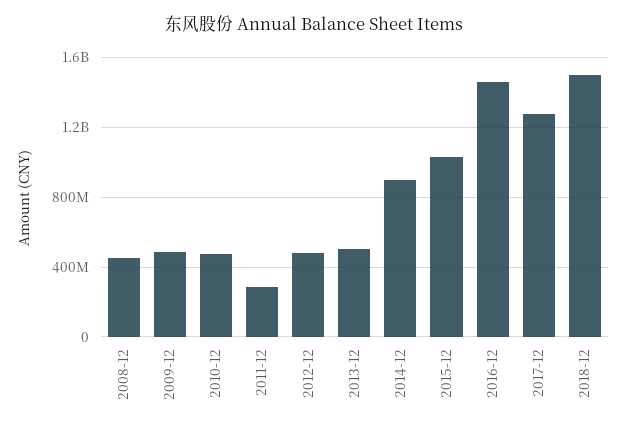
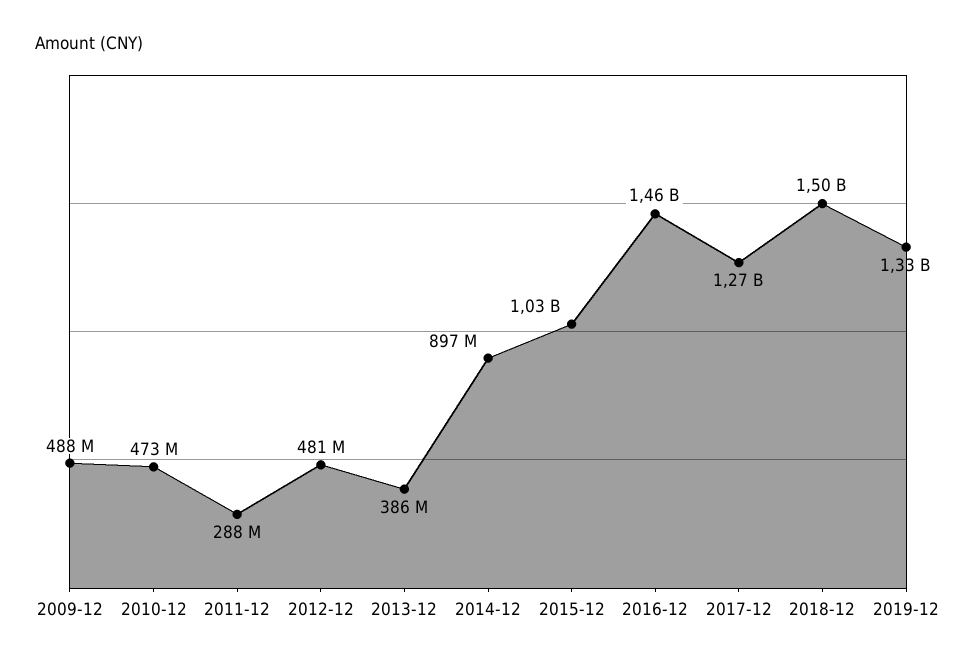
2008-12: 450000000 -> none
2013-12: 500000000 -> 386000000
2019-12: none -> 1330000000

